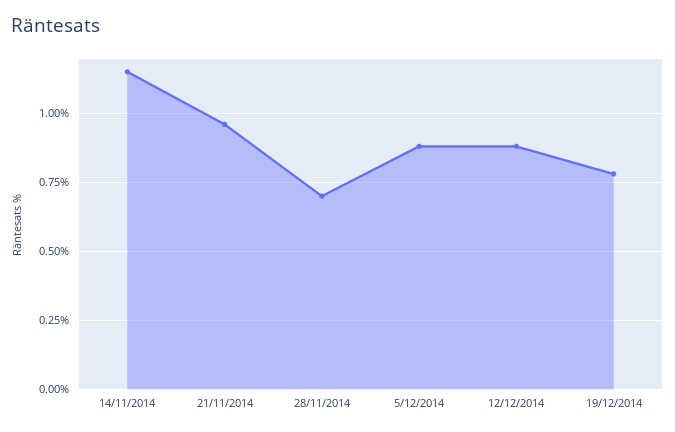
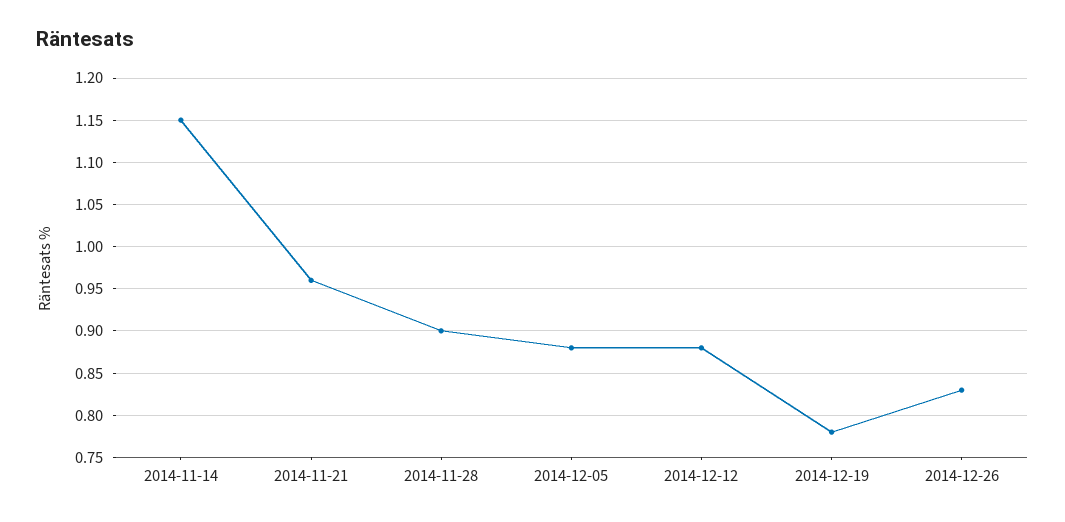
28/11/2014: 0.7 -> 0.9
2014-12-26: none -> 0.83

